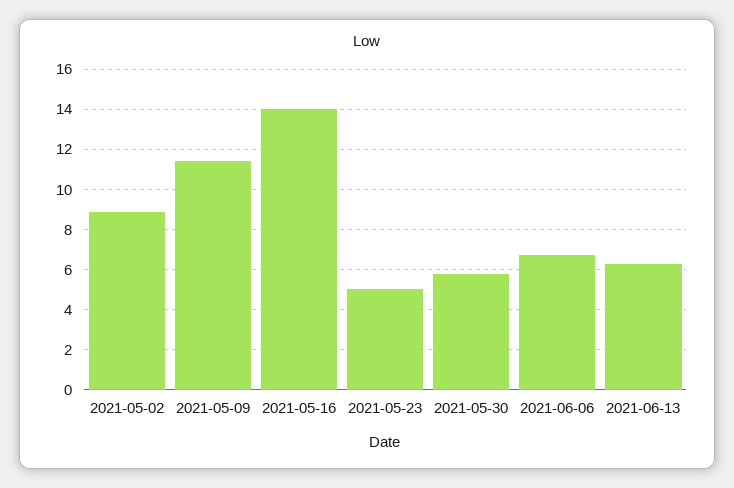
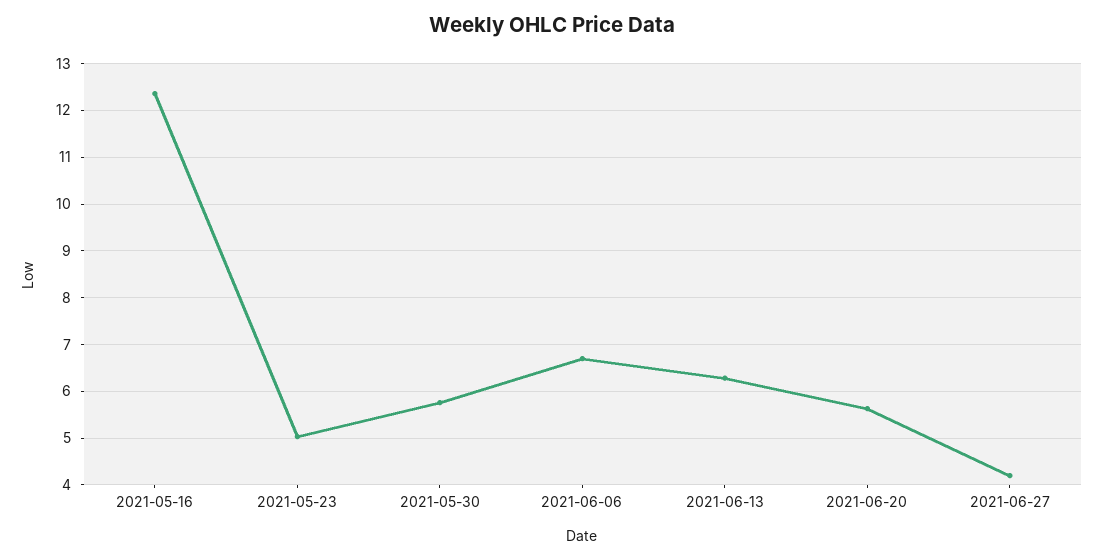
2021-05-02: 9 -> none
2021-05-09: 11.5 -> none
2021-05-16: 14 -> 12.4
2021-06-20: none -> 5.6
2021-06-27: none -> 4.2

